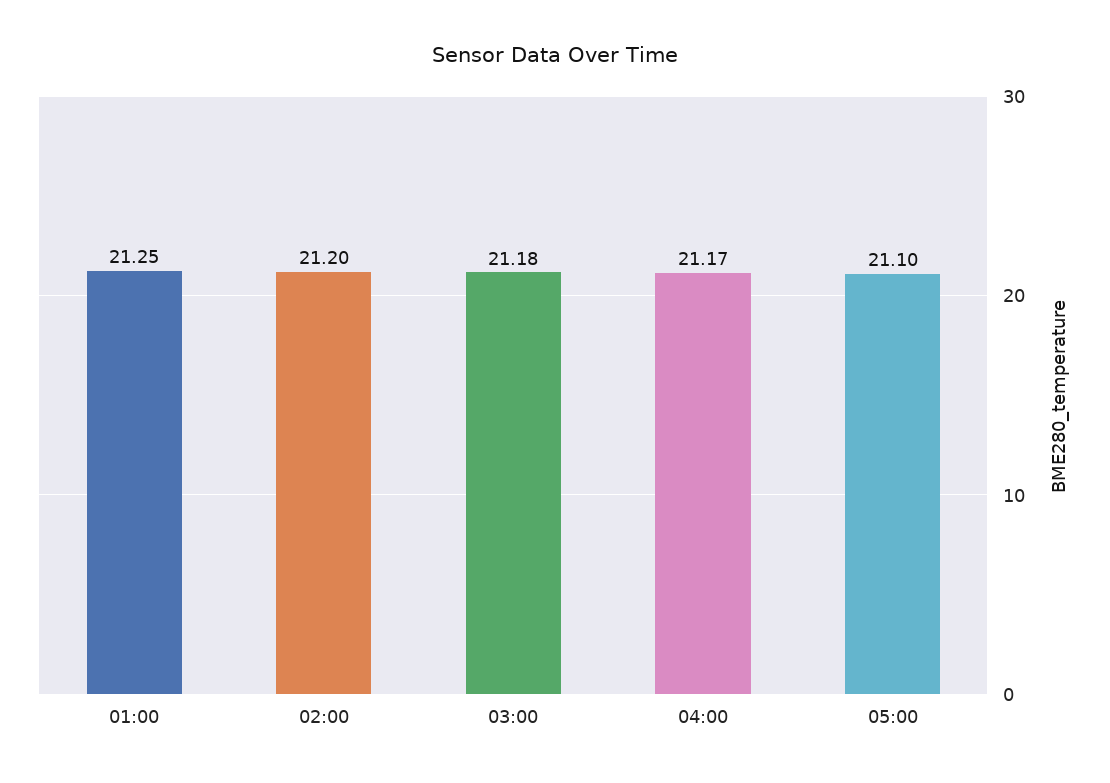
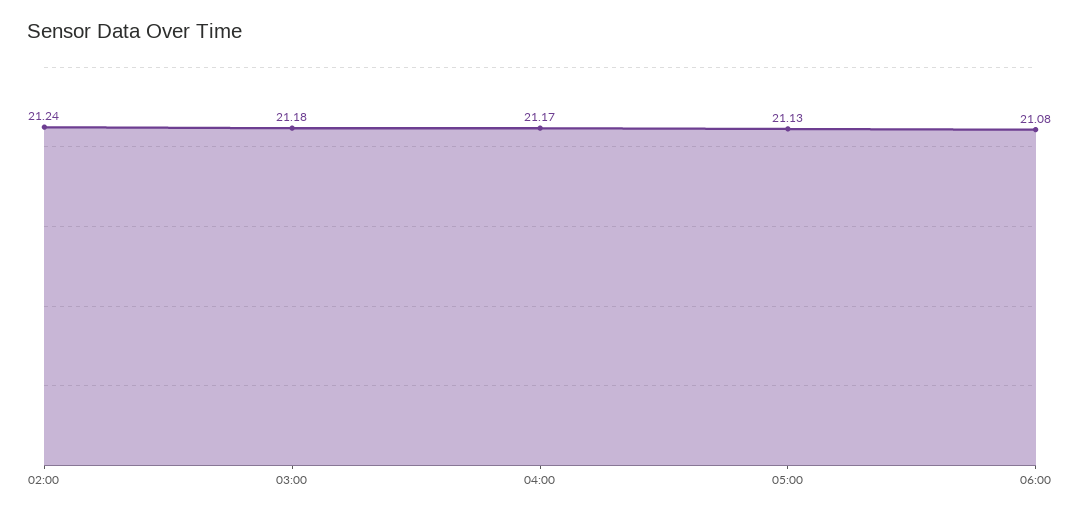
01:00: 21.25 -> none
02:00: 21.2 -> 21.24
05:00: 21.1 -> 21.13
06:00: none -> 21.08

